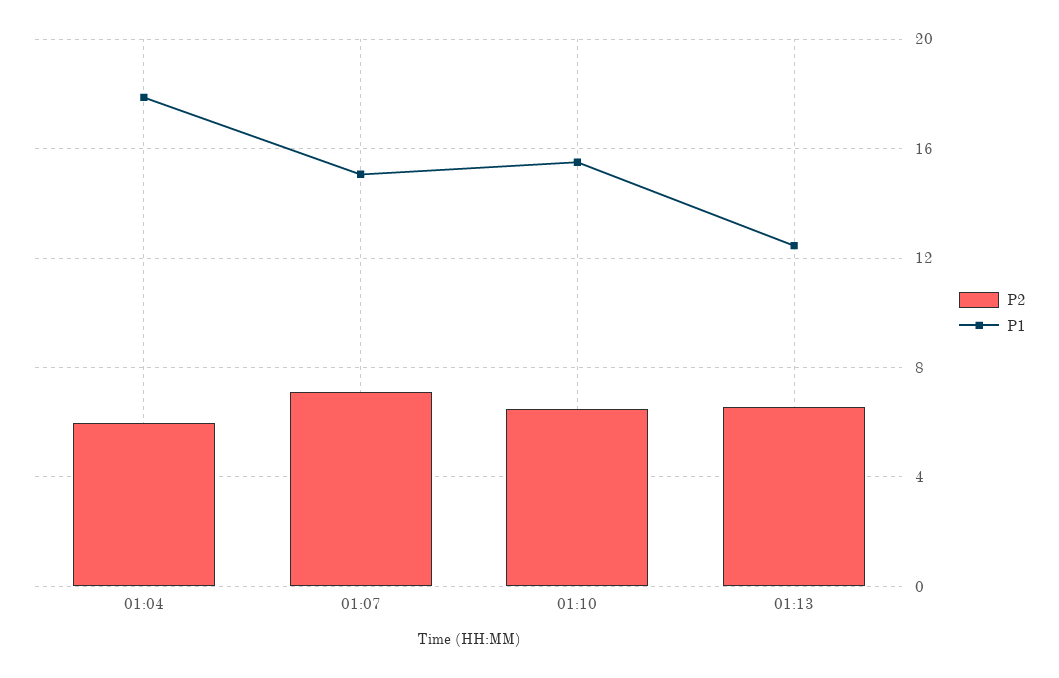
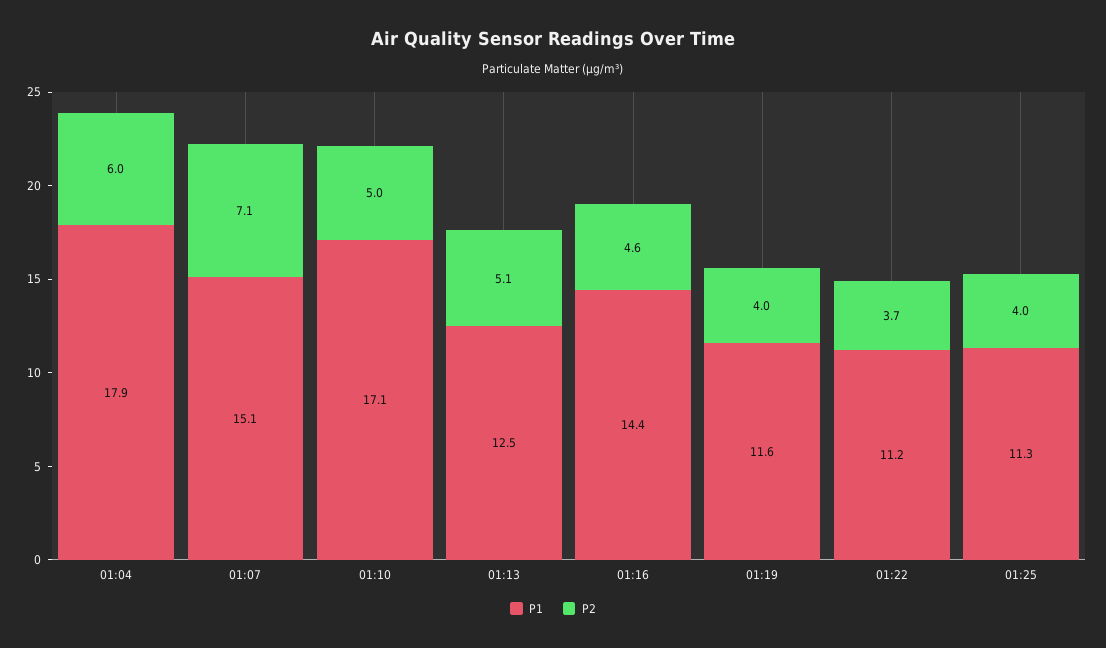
P2, 01:10: 6.5 -> 5
P1, 01:10: 15.5 -> 17.1
P2, 01:13: 6.5 -> 5.1
P1, 01:16: none -> 14.4
P2, 01:16: none -> 4.6
P1, 01:19: none -> 11.6
P2, 01:19: none -> 4
P1, 01:22: none -> 11.2
P2, 01:22: none -> 3.7
P1, 01:25: none -> 11.3
P2, 01:25: none -> 4

